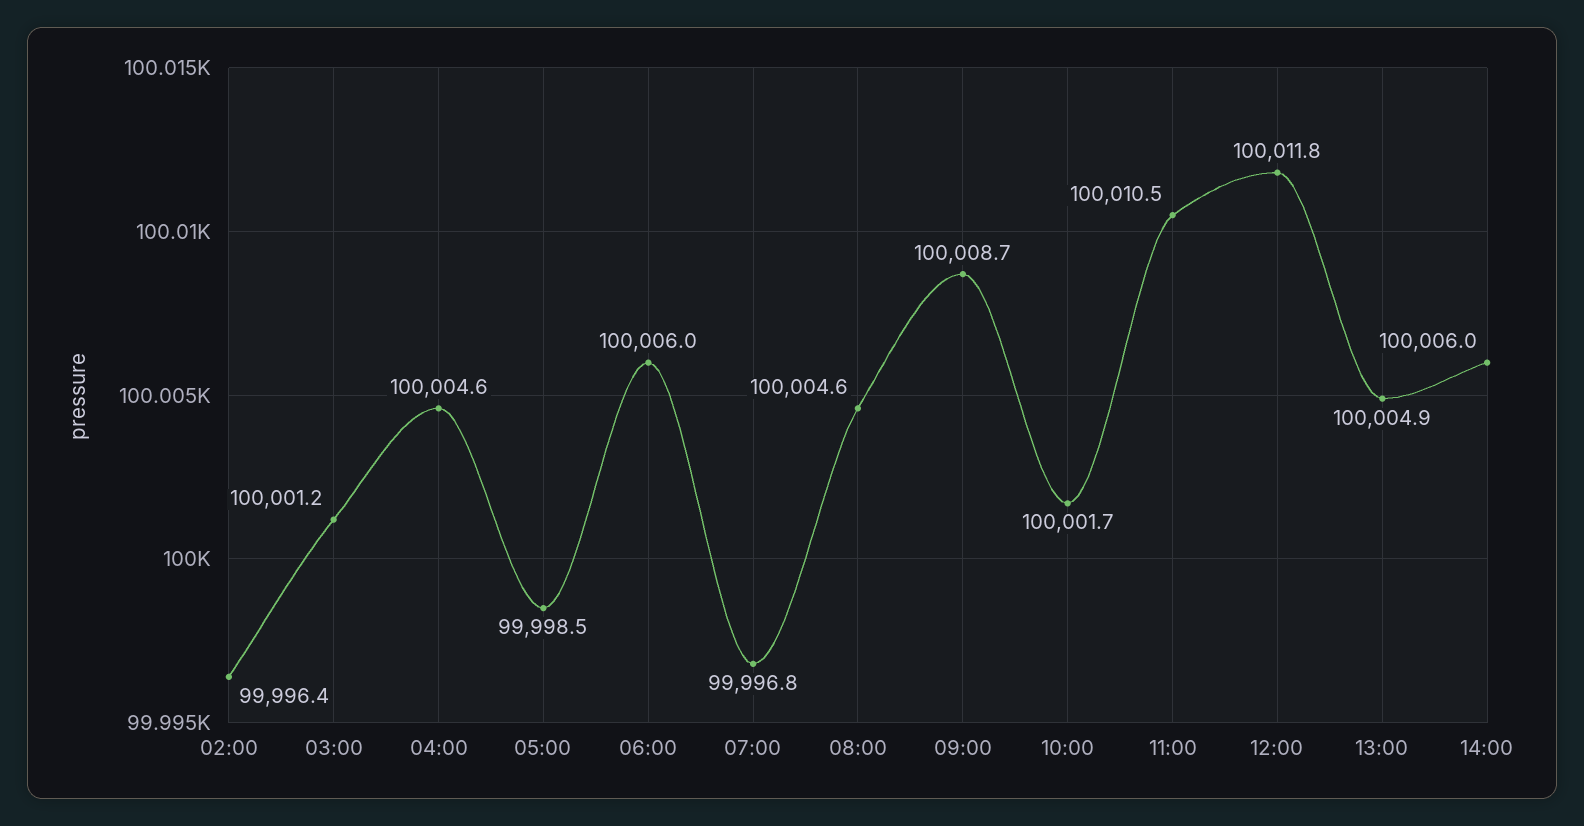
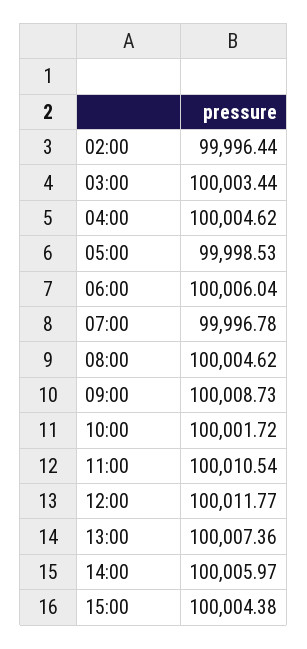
03:00: 100001.2 -> 100003.44
13:00: 100004.9 -> 100007.36
15:00: none -> 100004.38

